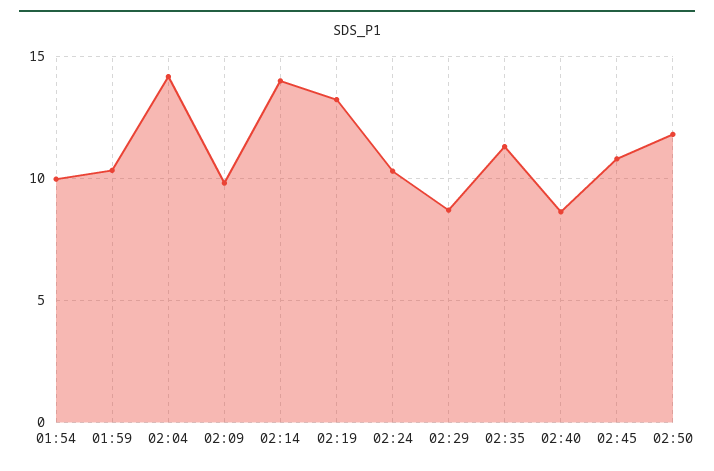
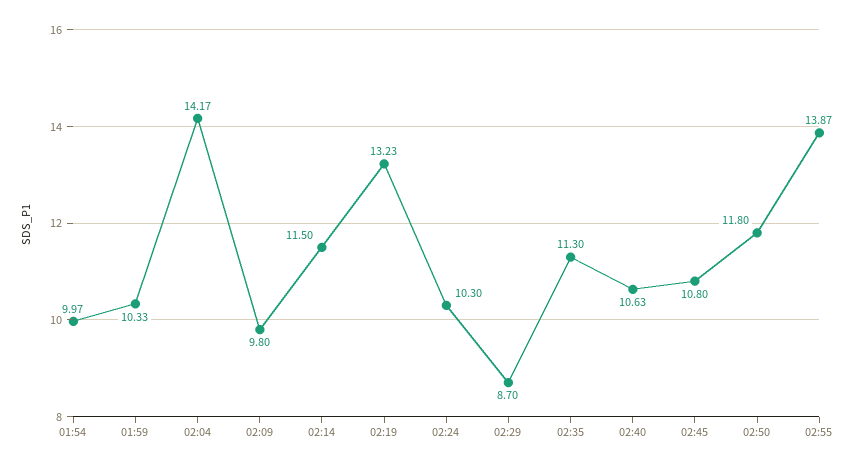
02:14: 14 -> 11.5
02:40: 8.5 -> 10.63
02:55: none -> 13.87

